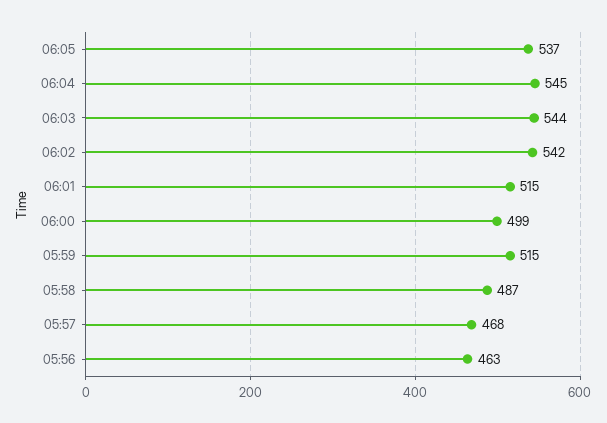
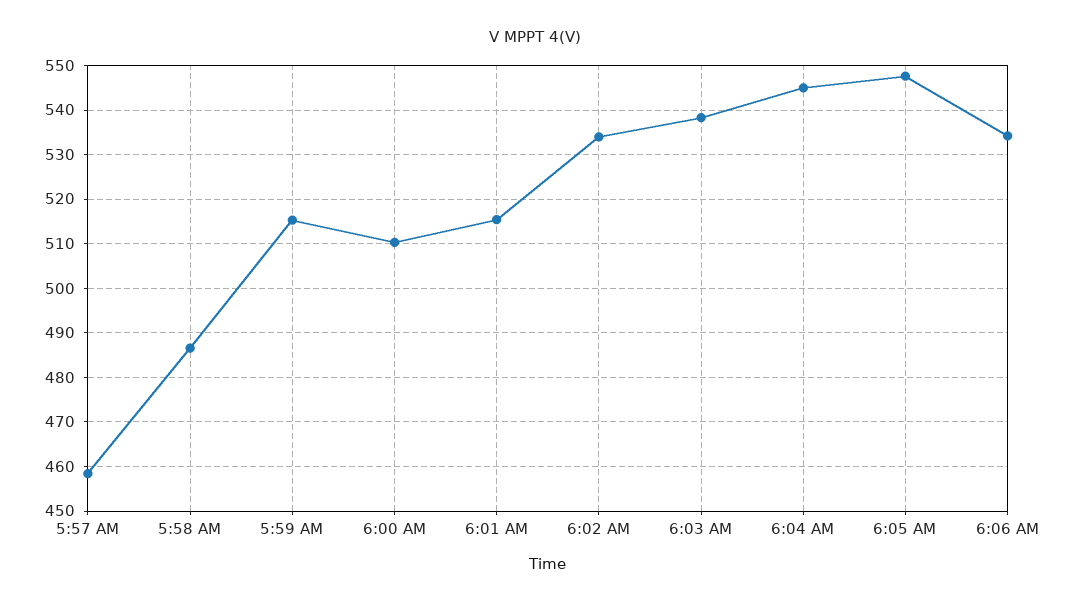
06:05: 537 -> 548
06:03: 544 -> 538
06:02: 542 -> 534
06:00: 499 -> 510
05:57: 468 -> 458
05:56: 463 -> none
6:06 AM: none -> 534

